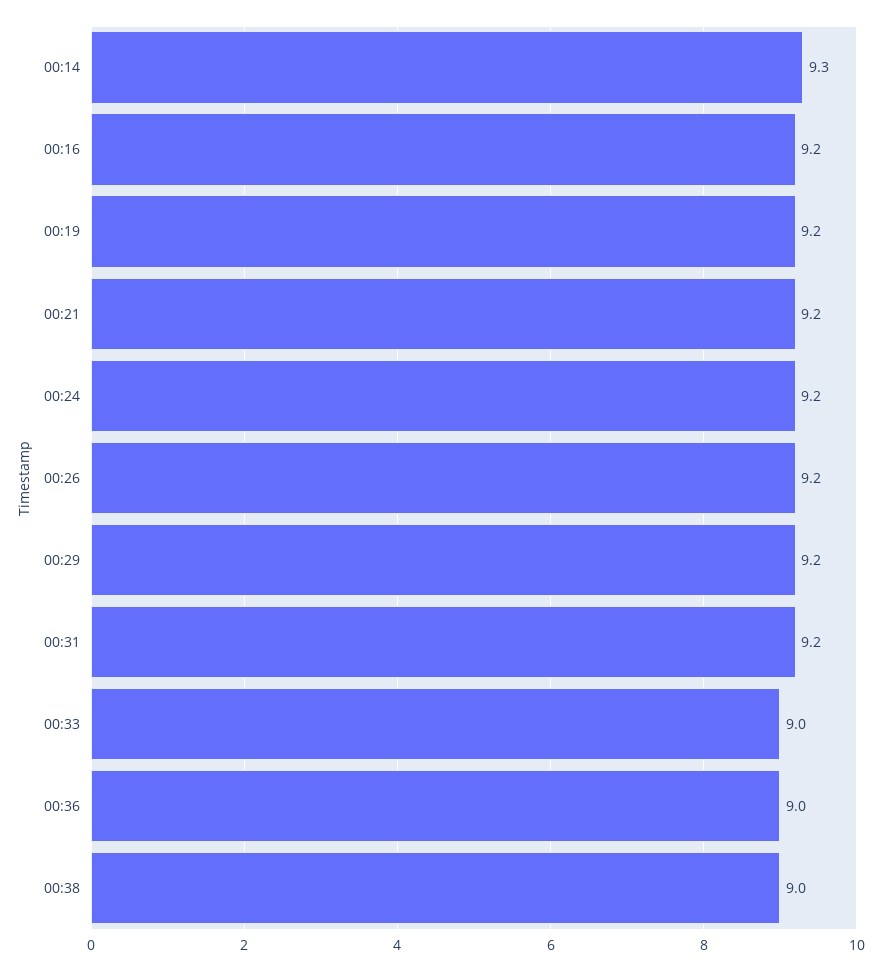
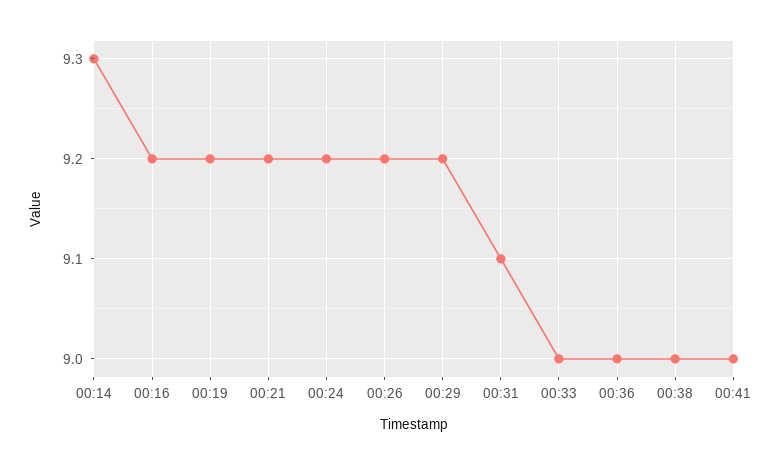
00:31: 9.2 -> 9.1
00:41: none -> 9

